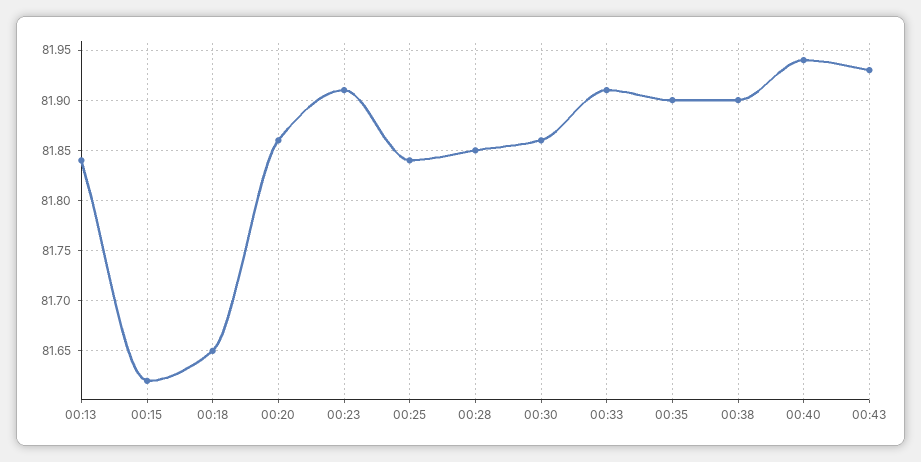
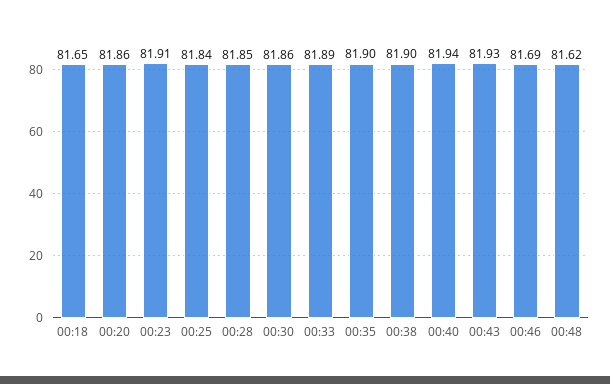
00:13: 81.84 -> none
00:15: 81.62 -> none
00:33: 81.91 -> 81.89
00:46: none -> 81.69
00:48: none -> 81.62

